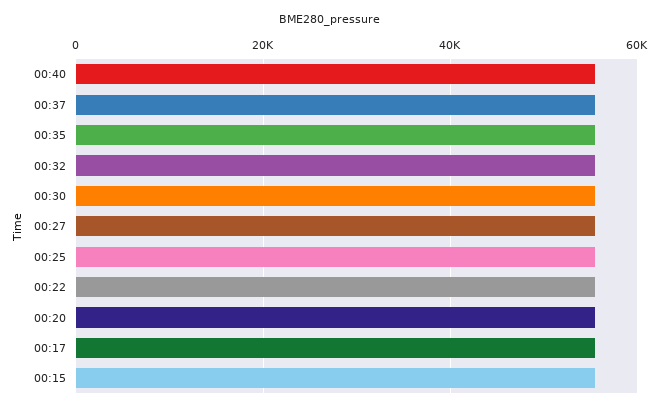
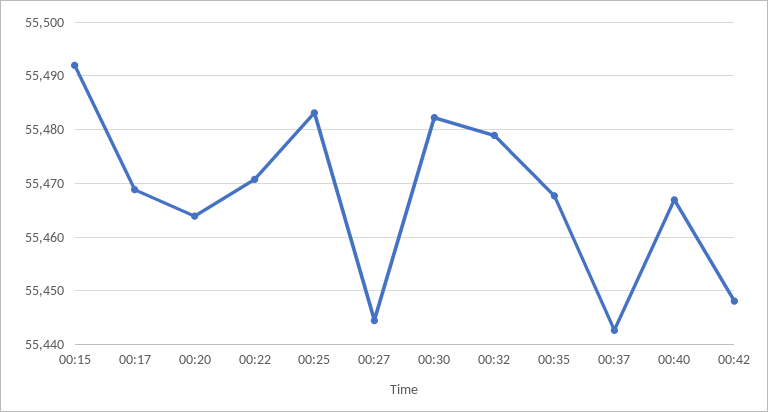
00:42: none -> 55448

